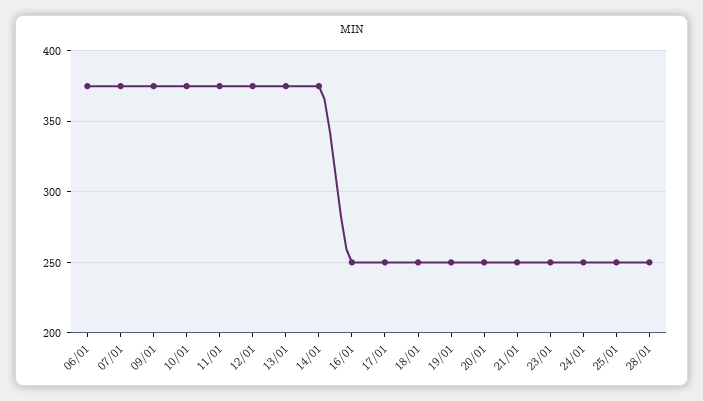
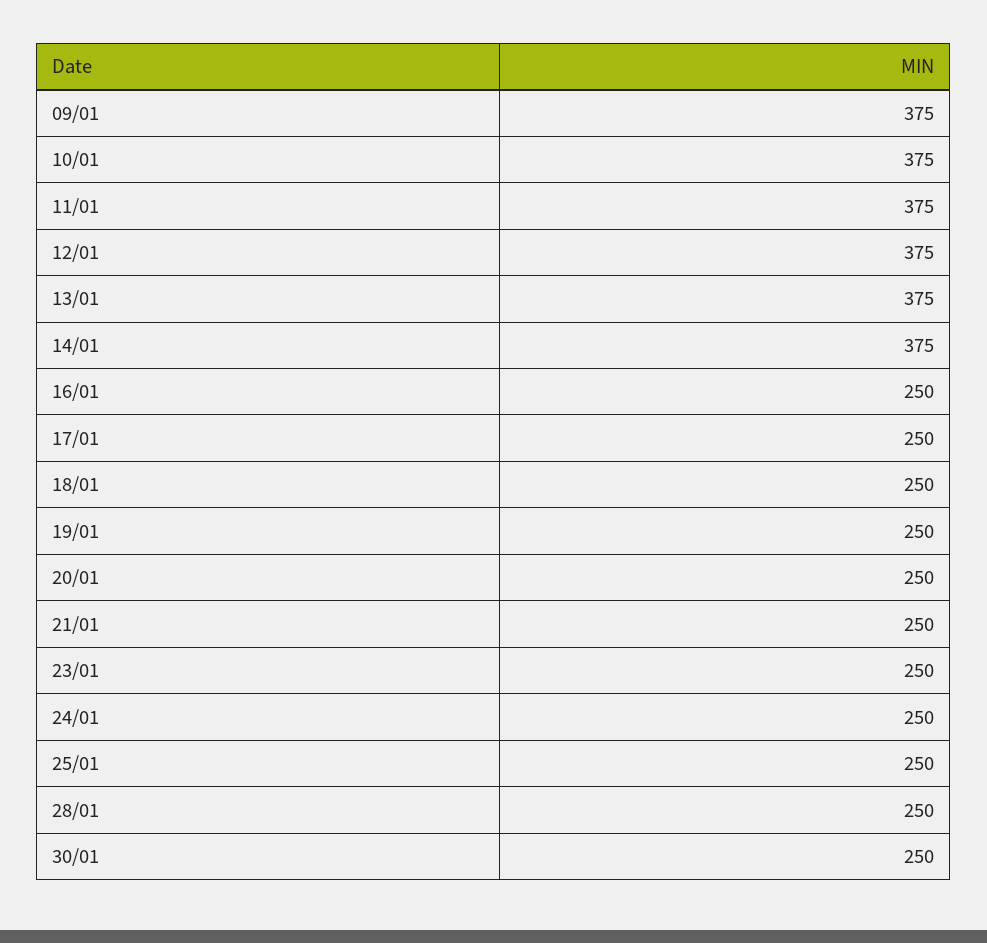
06/01: 375 -> none
07/01: 375 -> none
30/01: none -> 250

